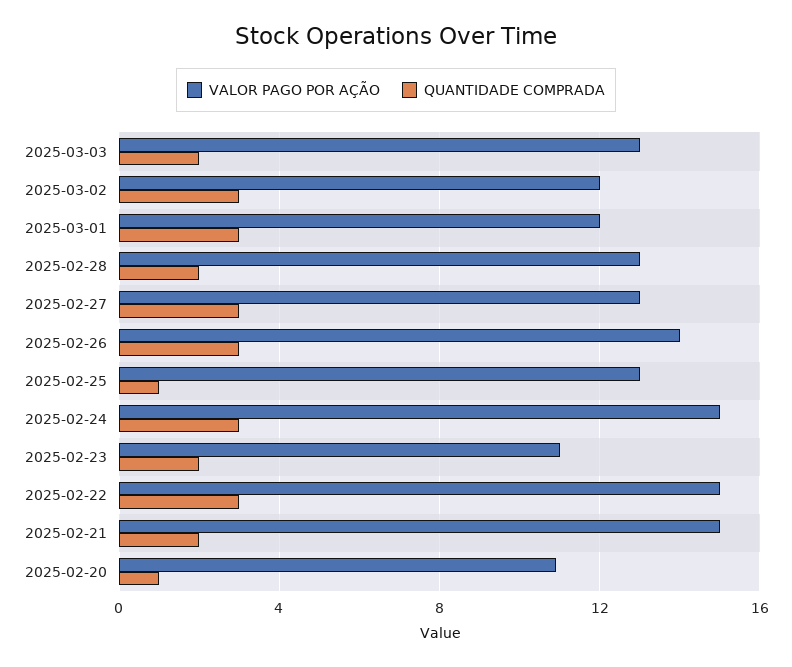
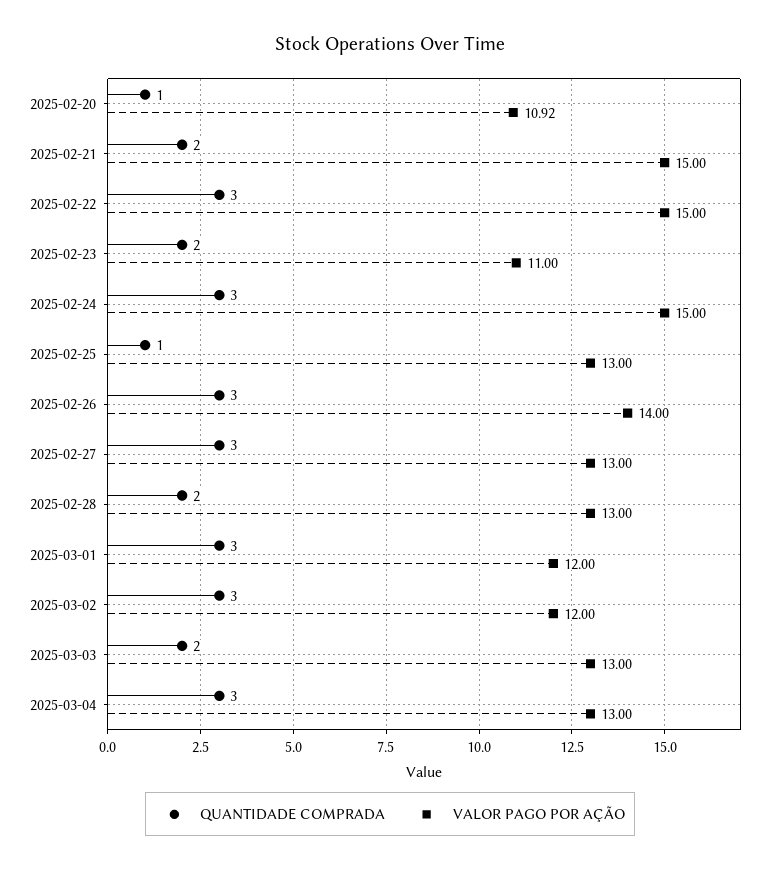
QUANTIDADE COMPRADA, 2025-03-04: none -> 3
VALOR PAGO POR AÇÃO, 2025-03-04: none -> 13

